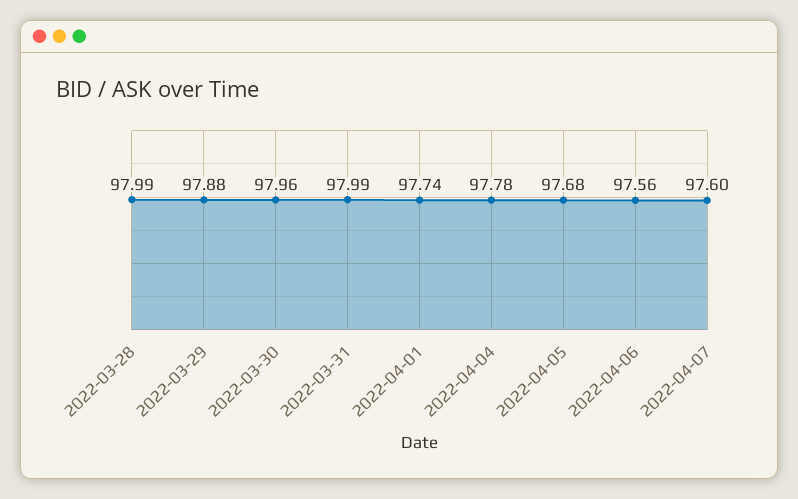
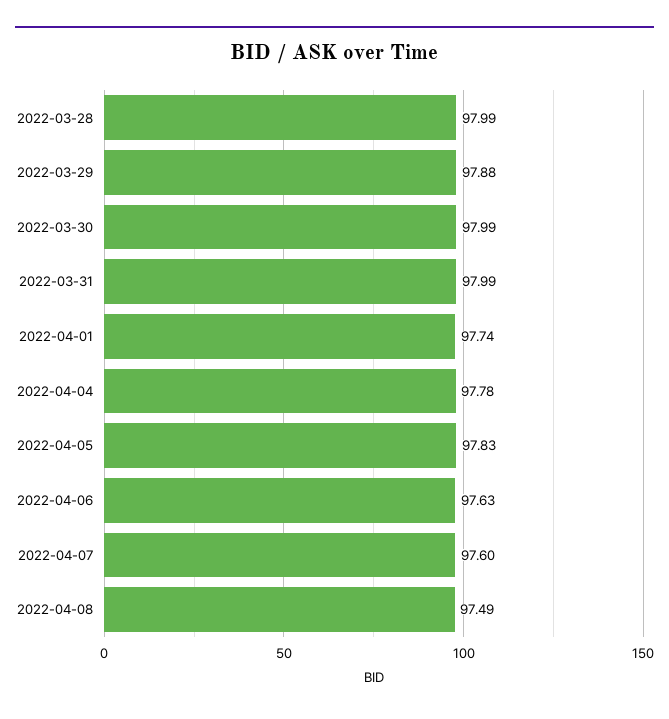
2022-03-30: 97.96 -> 97.99
2022-04-05: 97.68 -> 97.83
2022-04-06: 97.56 -> 97.63
2022-04-08: none -> 97.49

